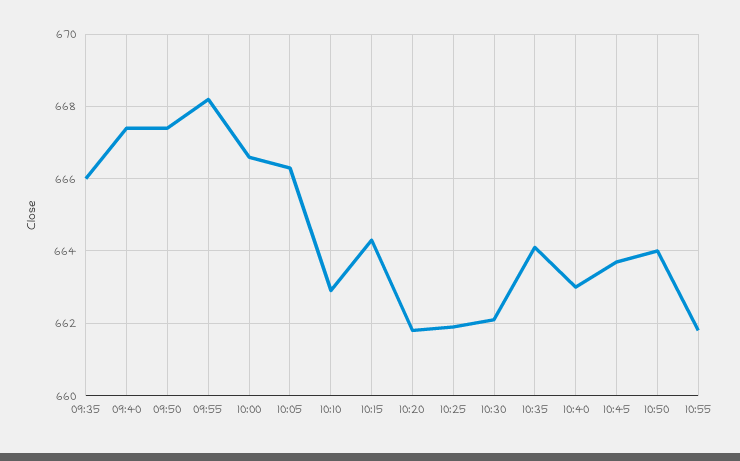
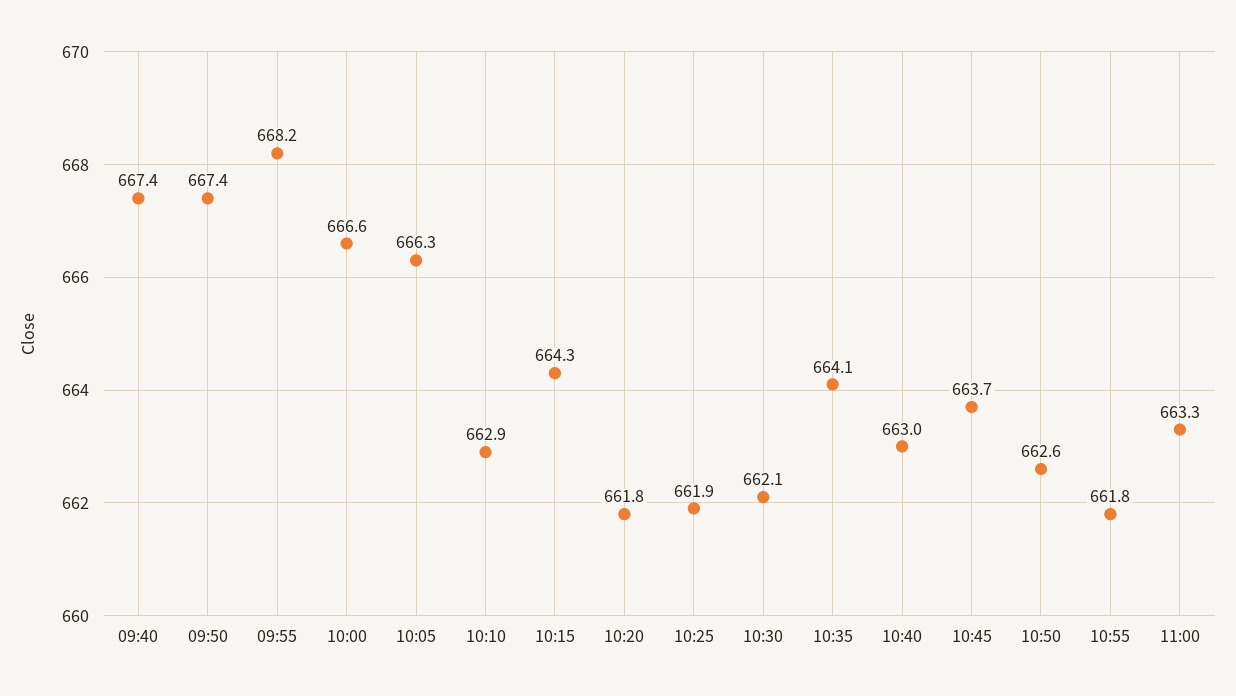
09:35: 666 -> none
10:50: 664 -> 662.6
11:00: none -> 663.3

